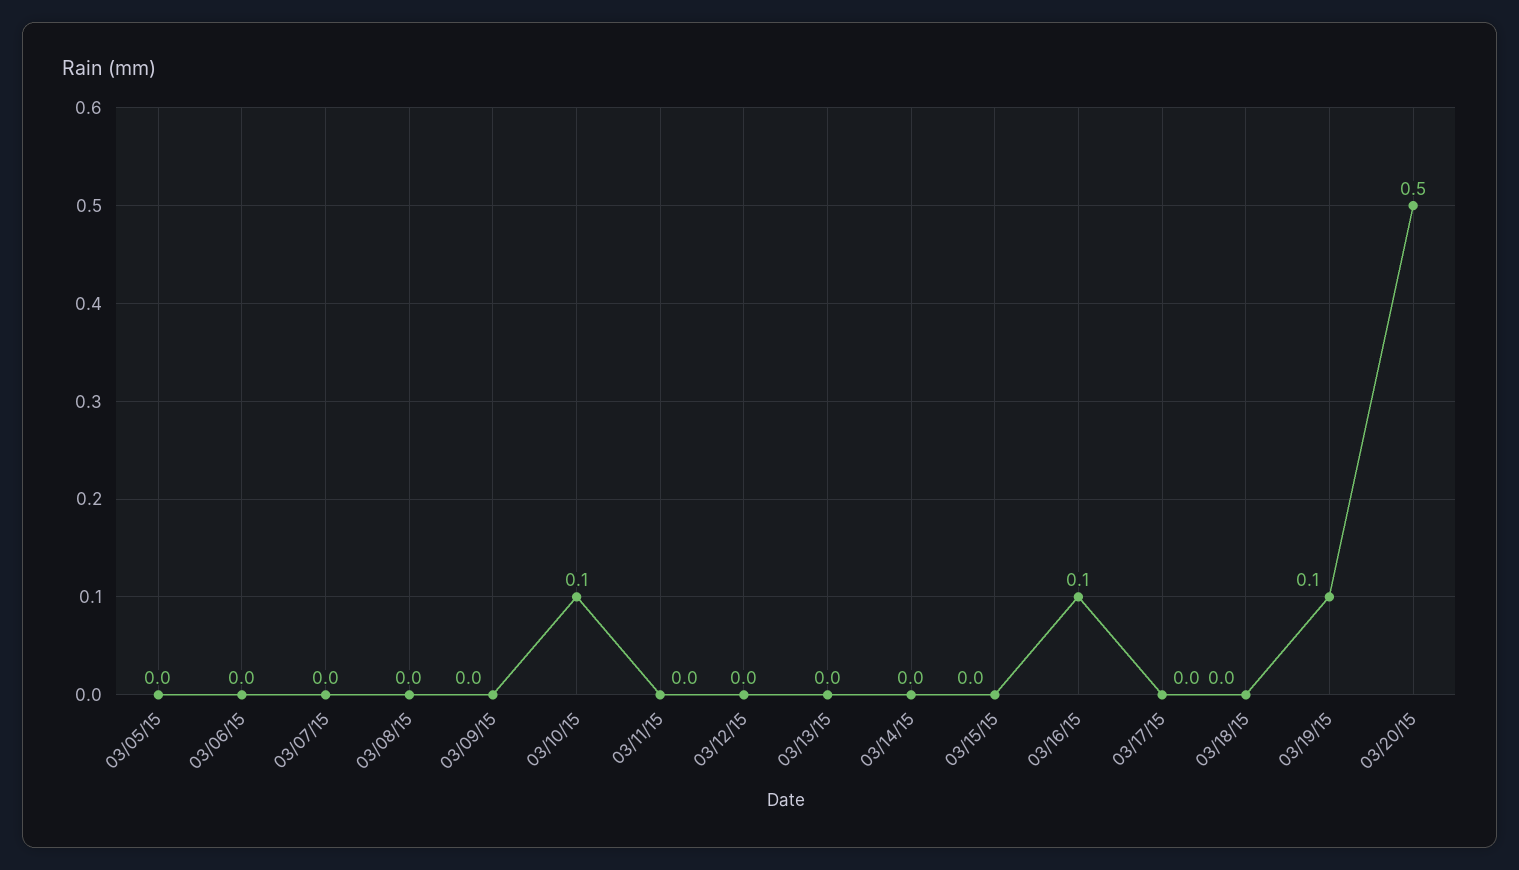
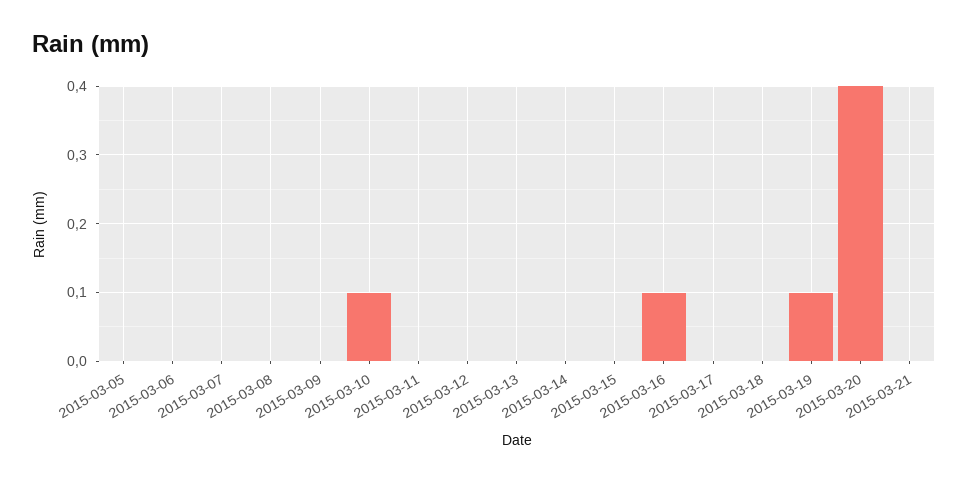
03/20/15: 0.5 -> 0.4
2015-03-21: none -> 0

